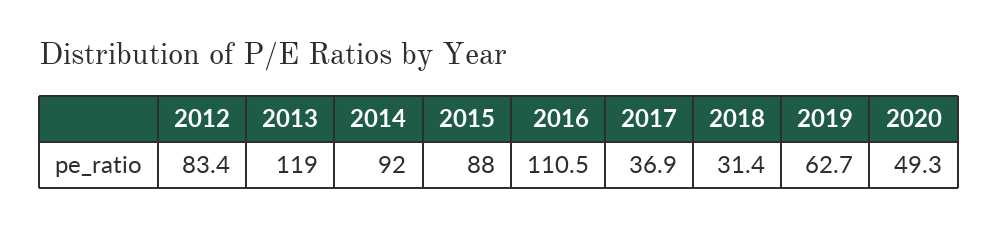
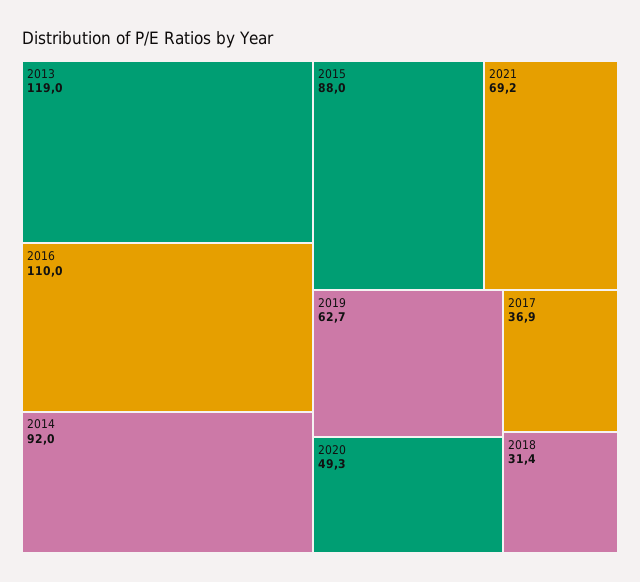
2012: 83.4 -> none
2016: 110.5 -> 110
2021: none -> 69.2

